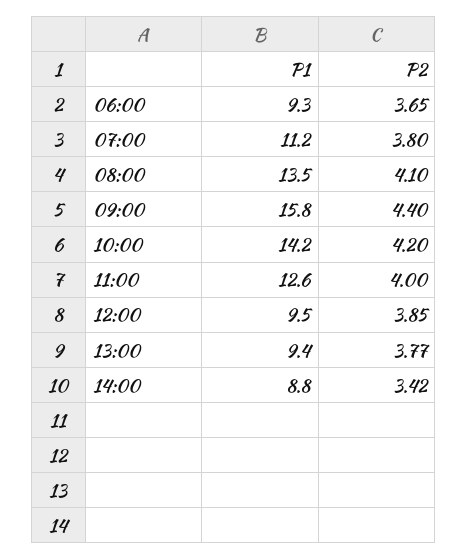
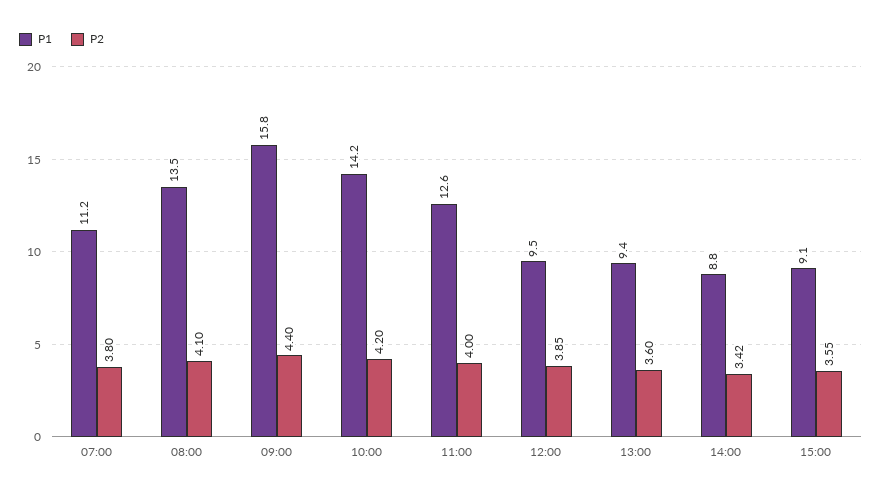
P1, 06:00: 9.3 -> none
P2, 06:00: 3.65 -> none
P2, 13:00: 3.77 -> 3.6
P1, 15:00: none -> 9.1
P2, 15:00: none -> 3.55

